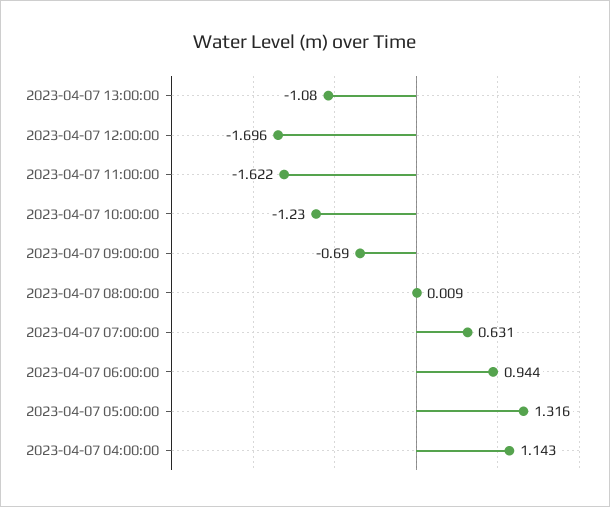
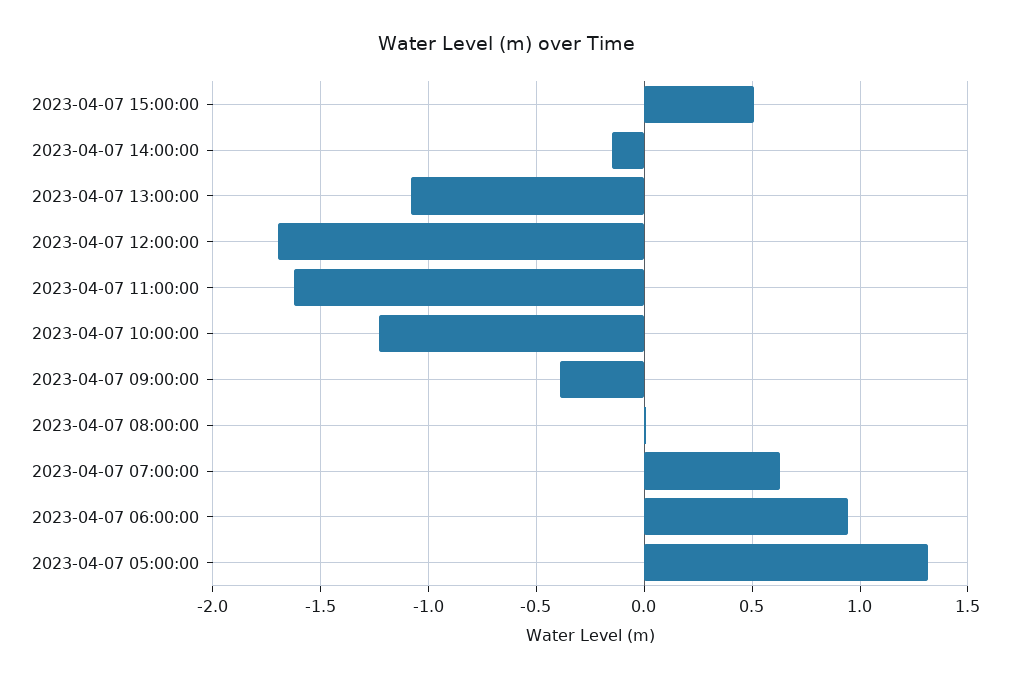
2023-04-07 09:00:00: -0.69 -> -0.4
2023-04-07 04:00:00: 1.143 -> none
2023-04-07 15:00:00: none -> 0.5
2023-04-07 14:00:00: none -> -0.15

